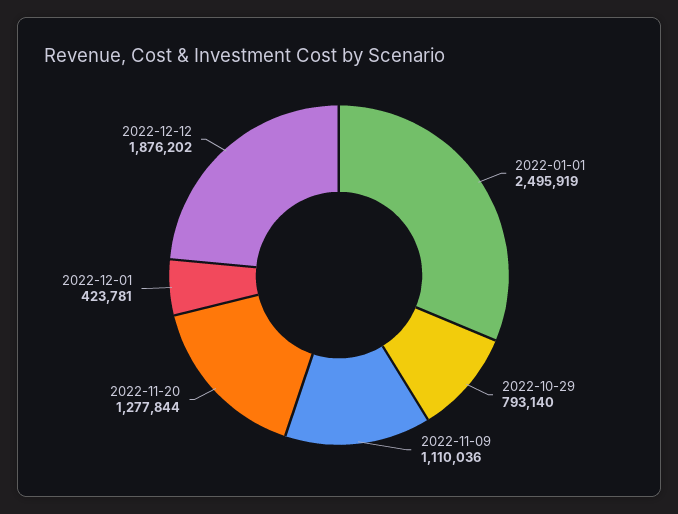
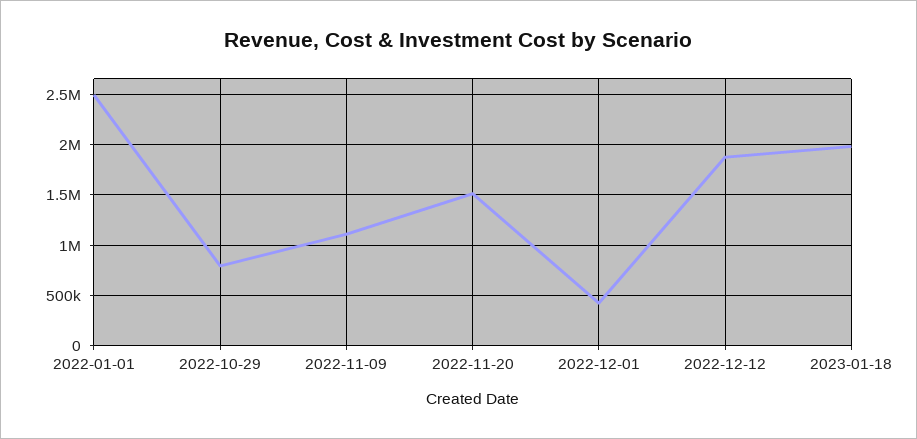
2022-11-20: 1277844 -> 1500000
2023-01-18: none -> 2000000

